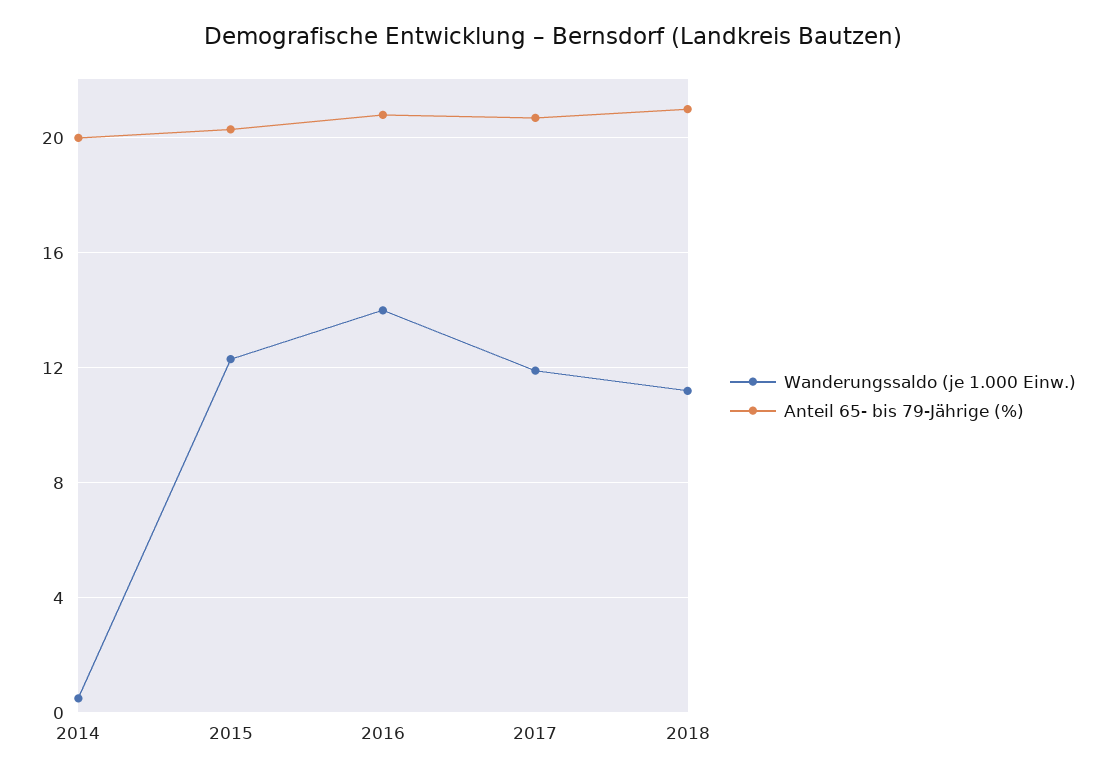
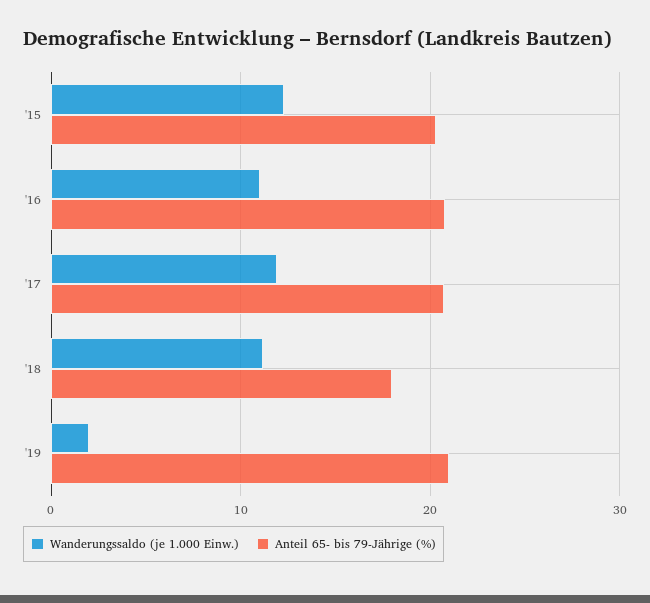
Wanderungssaldo (je 1.000 Einw.), 2014: 0.5 -> none
Anteil 65- bis 79-Jährige (%), 2014: 20 -> none
Wanderungssaldo (je 1.000 Einw.), 2016: 14 -> 11
Anteil 65- bis 79-Jährige (%), 2018: 21 -> 18
Wanderungssaldo (je 1.000 Einw.), '19: none -> 2
Anteil 65- bis 79-Jährige (%), '19: none -> 21

